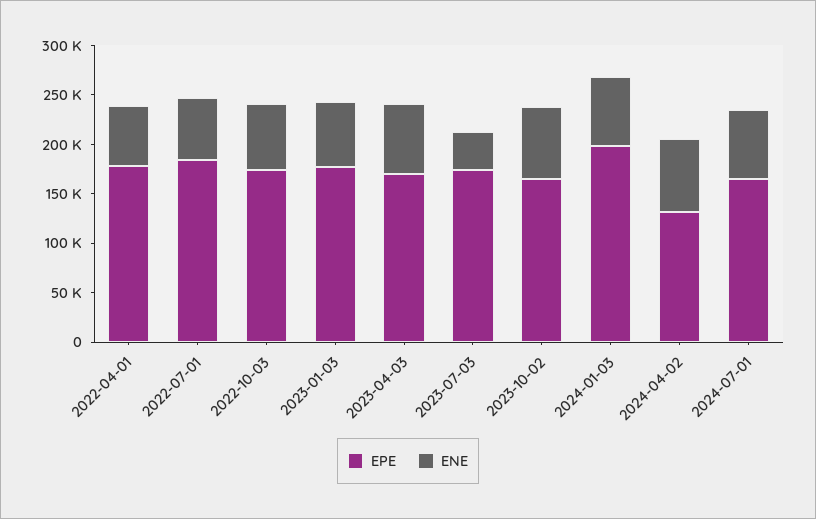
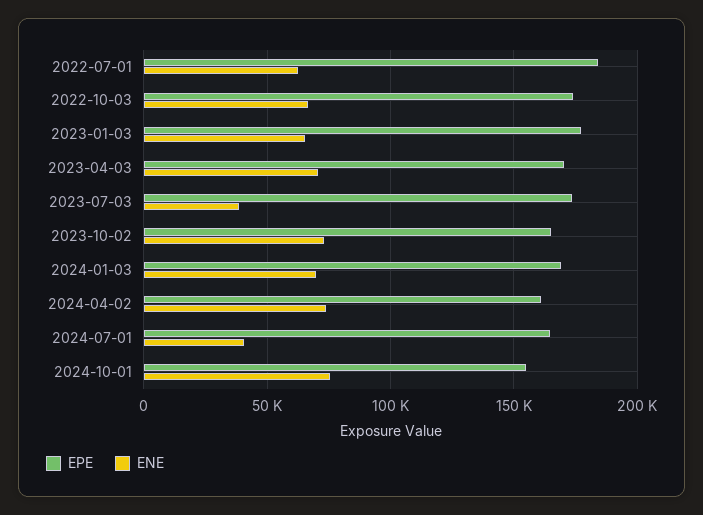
EPE, 2022-04-01: 180000 -> none
ENE, 2022-04-01: 60000 -> none
EPE, 2024-01-03: 200000 -> 170000
EPE, 2024-04-02: 130000 -> 160000
ENE, 2024-07-01: 70000 -> 40000
EPE, 2024-10-01: none -> 155000
ENE, 2024-10-01: none -> 75000

